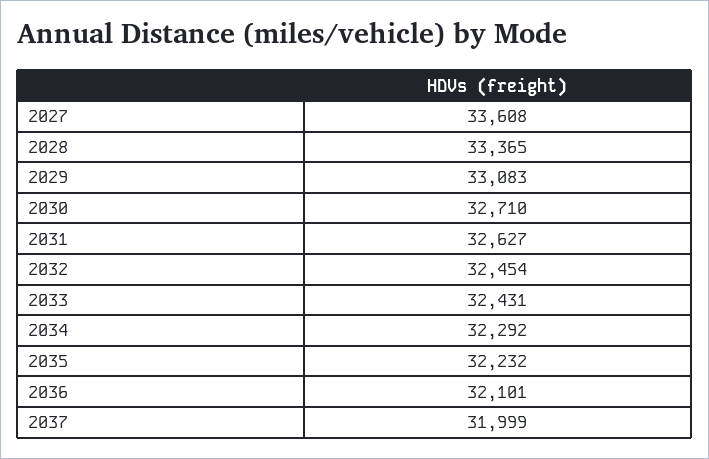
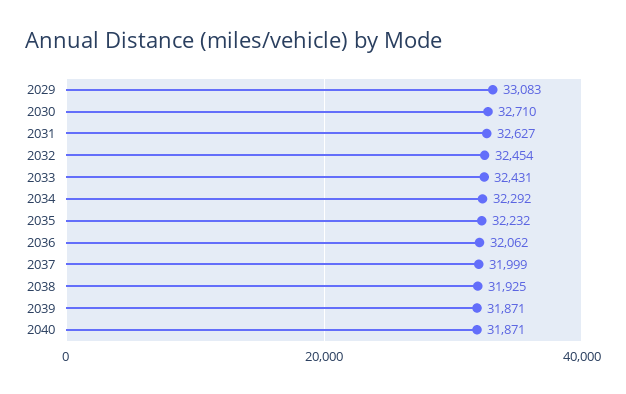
2027: 33608 -> none
2028: 33365 -> none
2036: 32101 -> 32062
2038: none -> 31925
2039: none -> 31871
2040: none -> 31871

